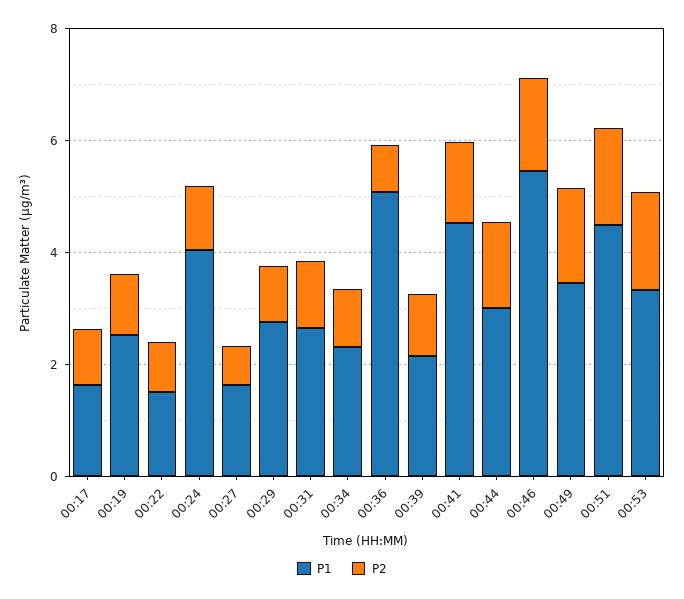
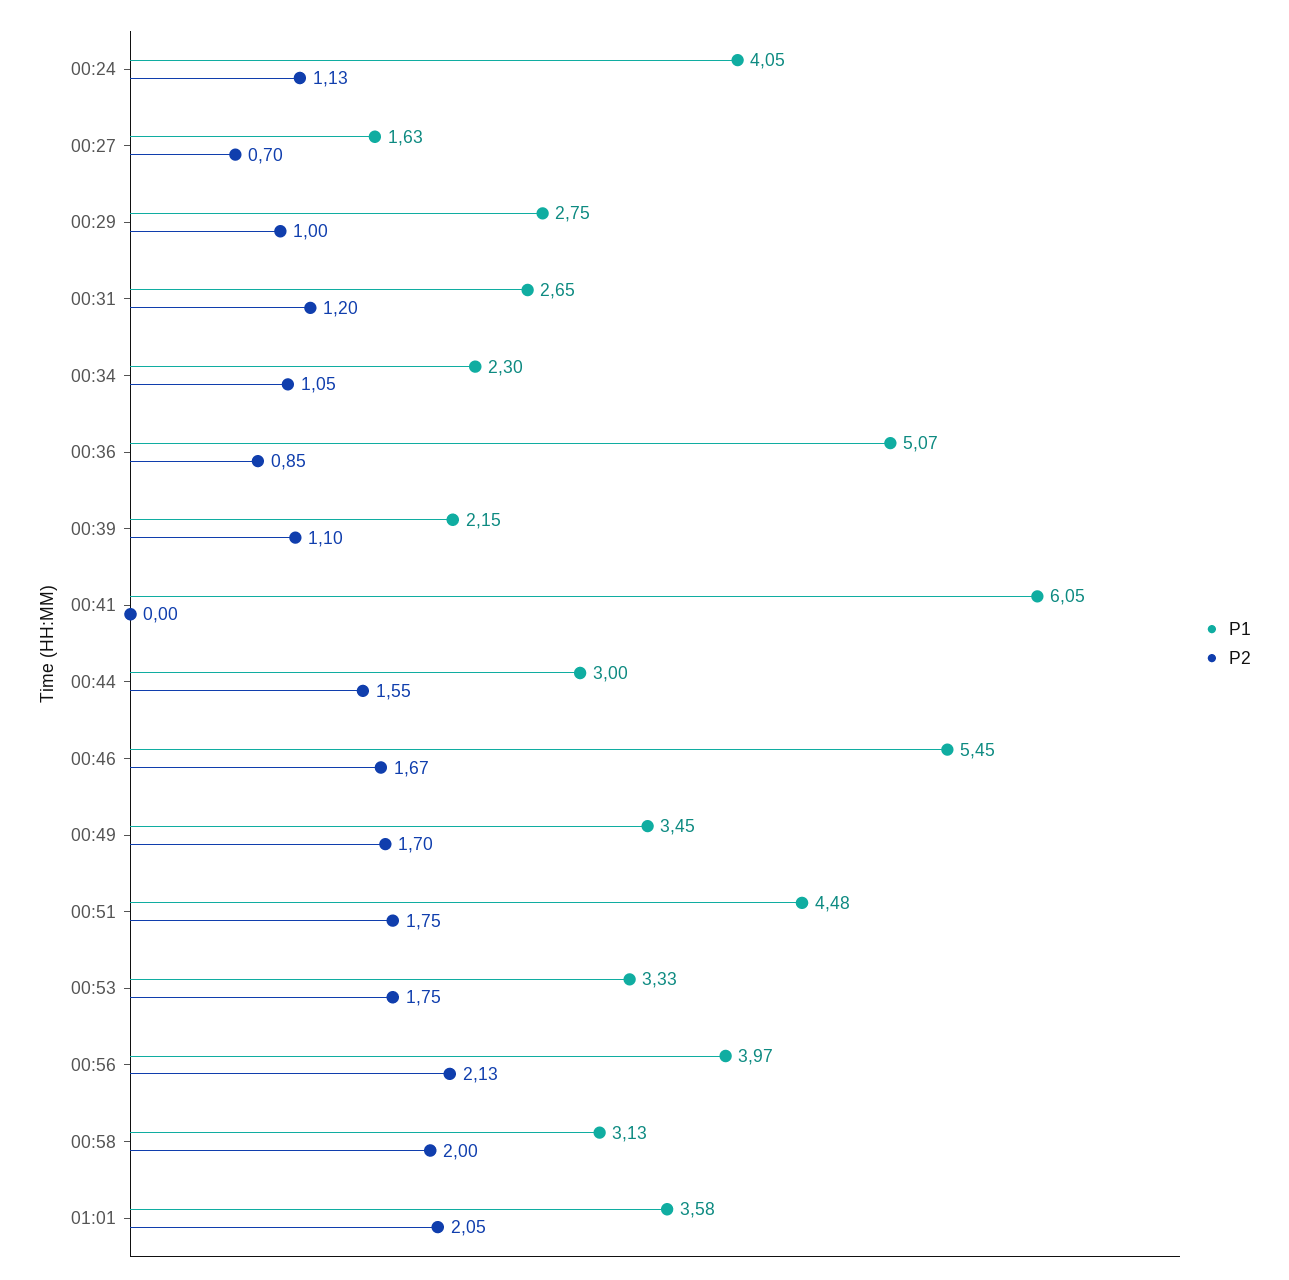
P1, 00:17: 1.5 -> none
P2, 00:17: 1 -> none
P1, 00:19: 2.5 -> none
P2, 00:19: 1 -> none
P1, 00:22: 1.5 -> none
P2, 00:22: 1 -> none
P1, 00:41: 4.5 -> 6.05
P2, 00:41: 1.5 -> 0
P1, 00:56: none -> 3.97
P2, 00:56: none -> 2.13
P1, 00:58: none -> 3.13
P2, 00:58: none -> 2
P1, 01:01: none -> 3.58
P2, 01:01: none -> 2.05

